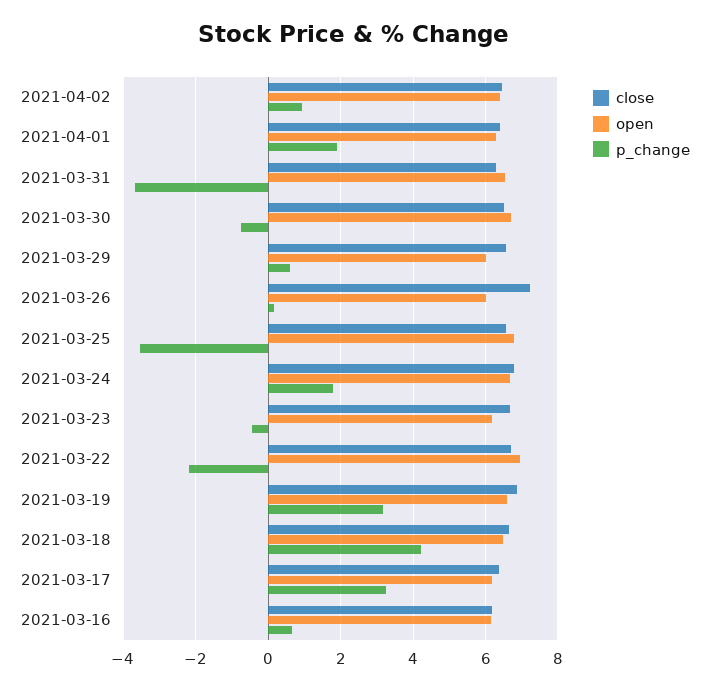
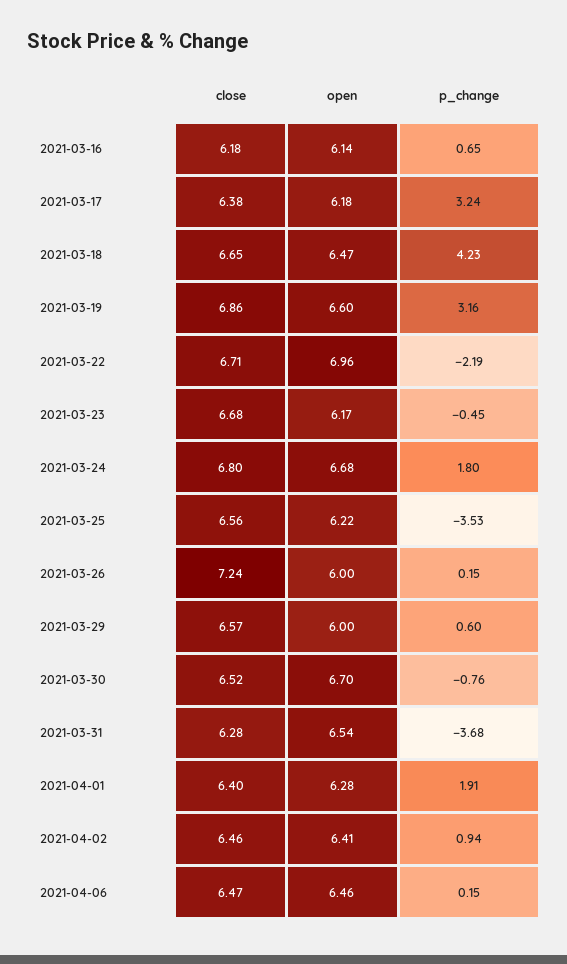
open, 2021-03-25: 6.8 -> 6.22
close, 2021-04-06: none -> 6.47
open, 2021-04-06: none -> 6.46
p_change, 2021-04-06: none -> 0.15

